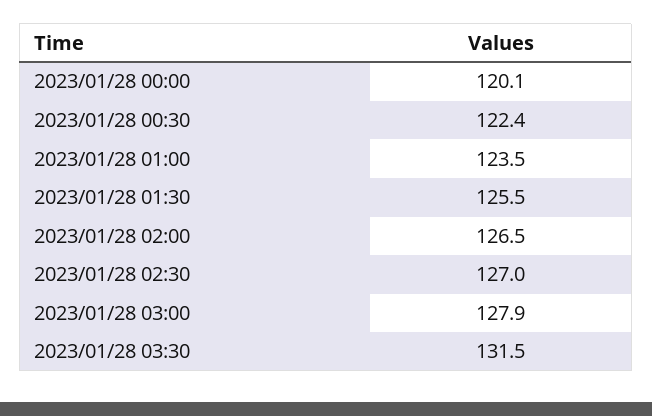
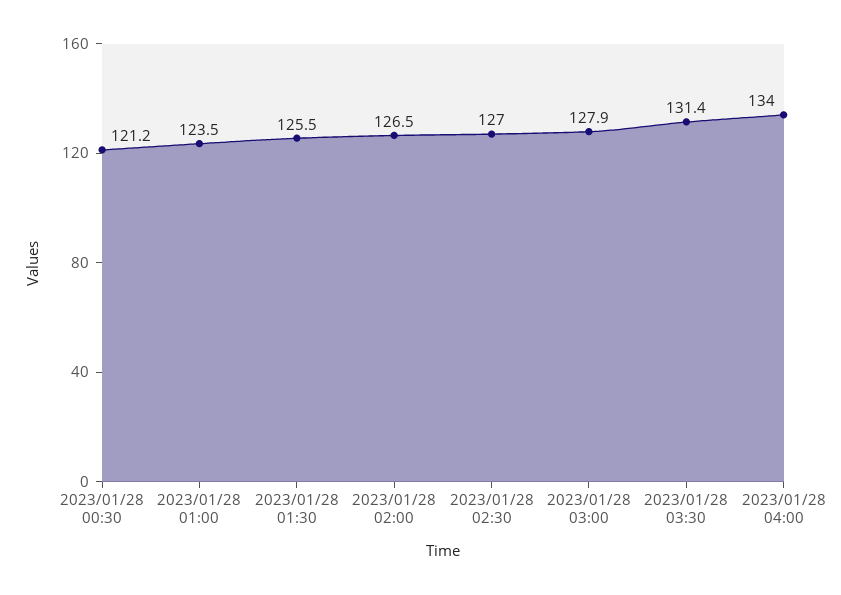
2023/01/28 00:00: 120.1 -> none
2023/01/28 00:30: 122.4 -> 121.2
2023/01/28 03:30: 131.5 -> 131.4
2023/01/28 04:00: none -> 134

